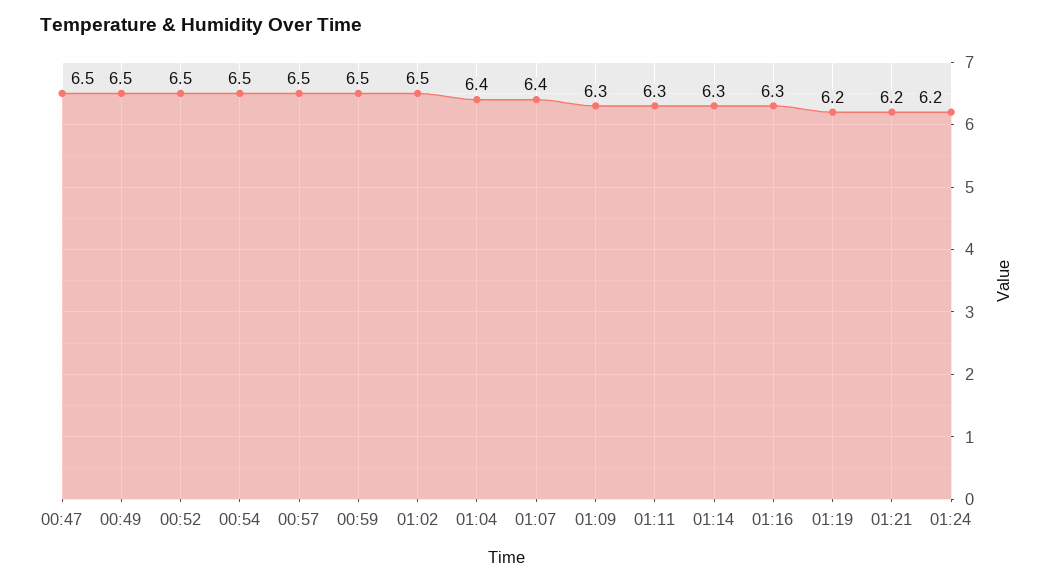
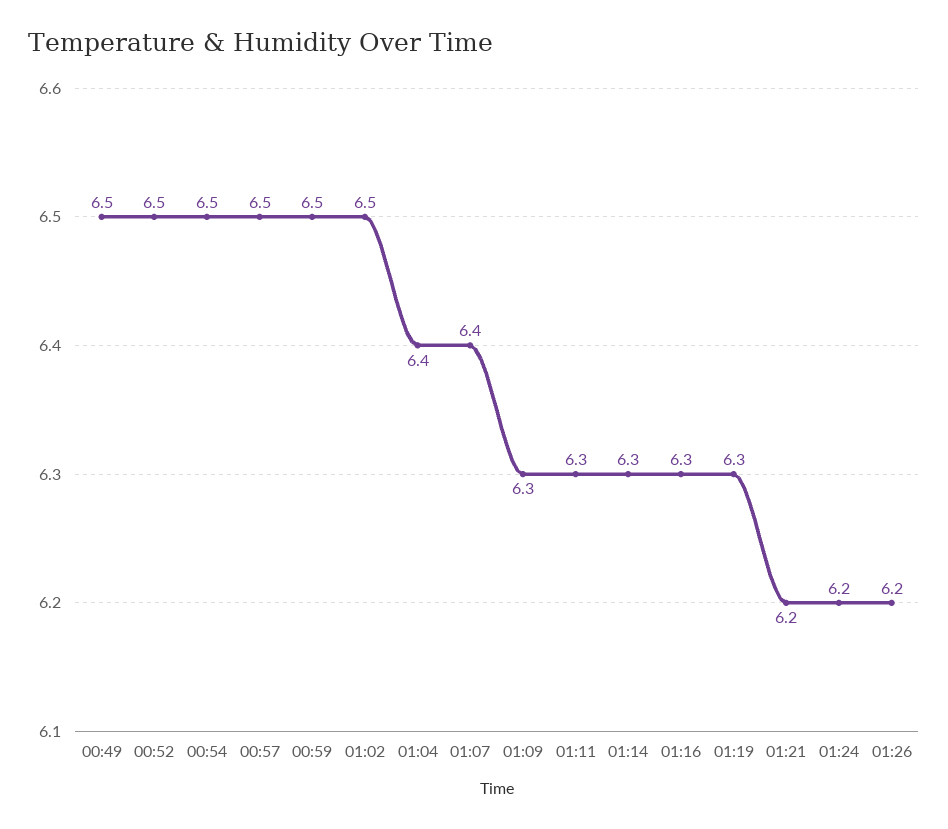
00:47: 6.5 -> none
01:19: 6.2 -> 6.3
01:26: none -> 6.2

